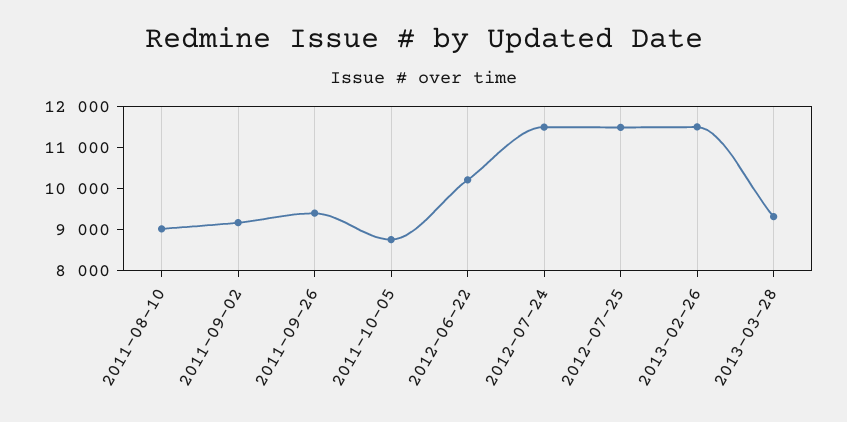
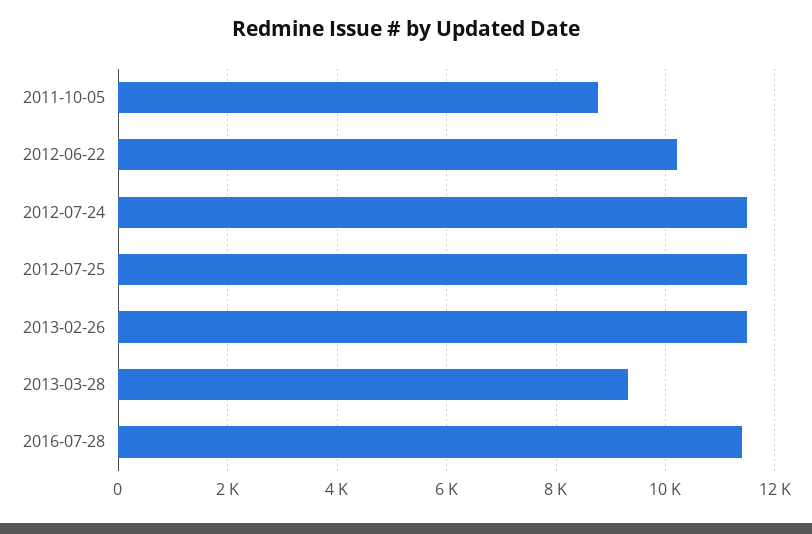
2011-08-10: 9000 -> none
2011-09-02: 9200 -> none
2011-09-26: 9400 -> none
2016-07-28: none -> 11400

